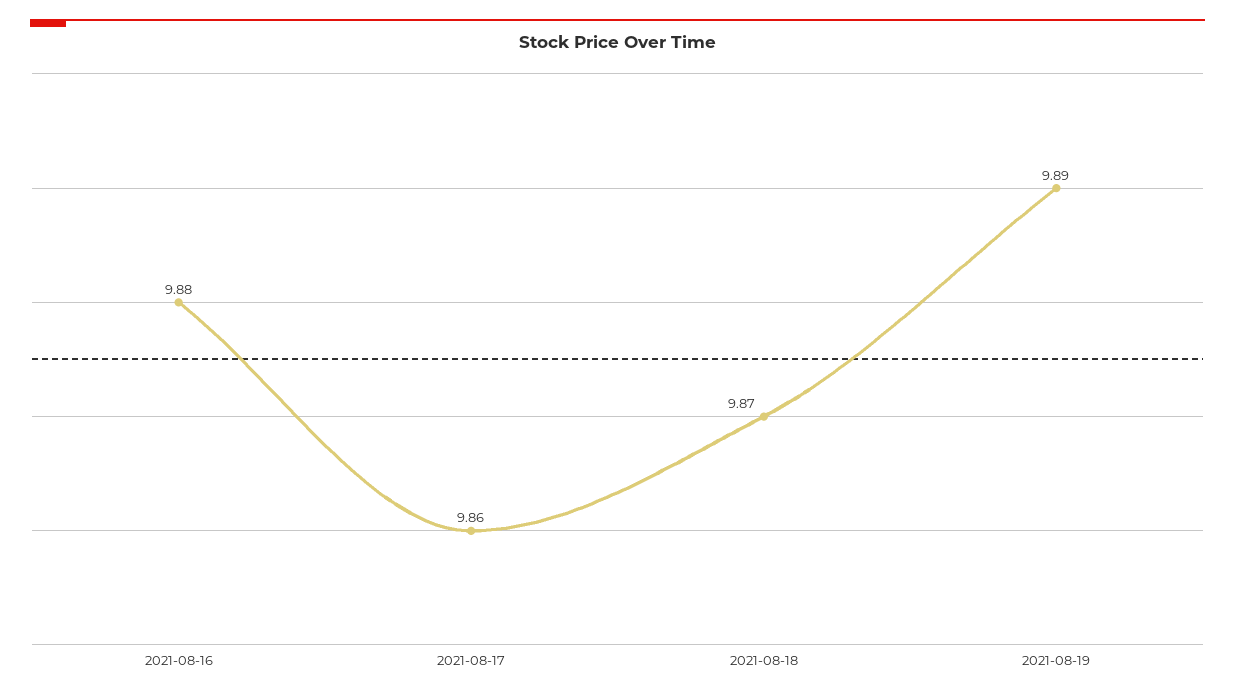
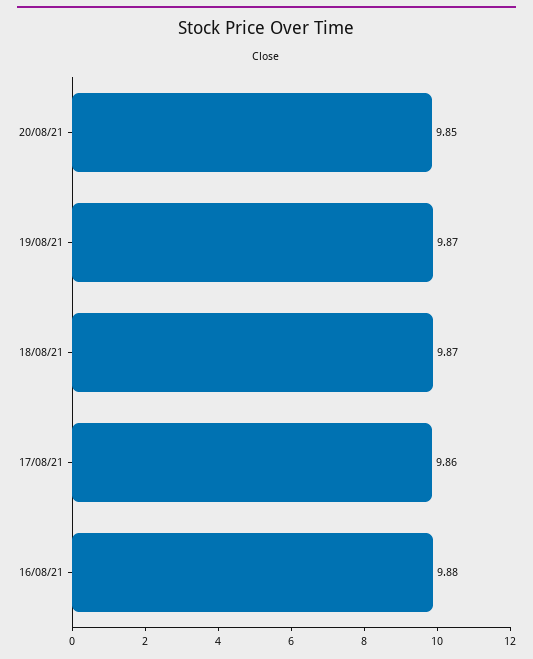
2021-08-19: 9.89 -> 9.87
20/08/21: none -> 9.85

